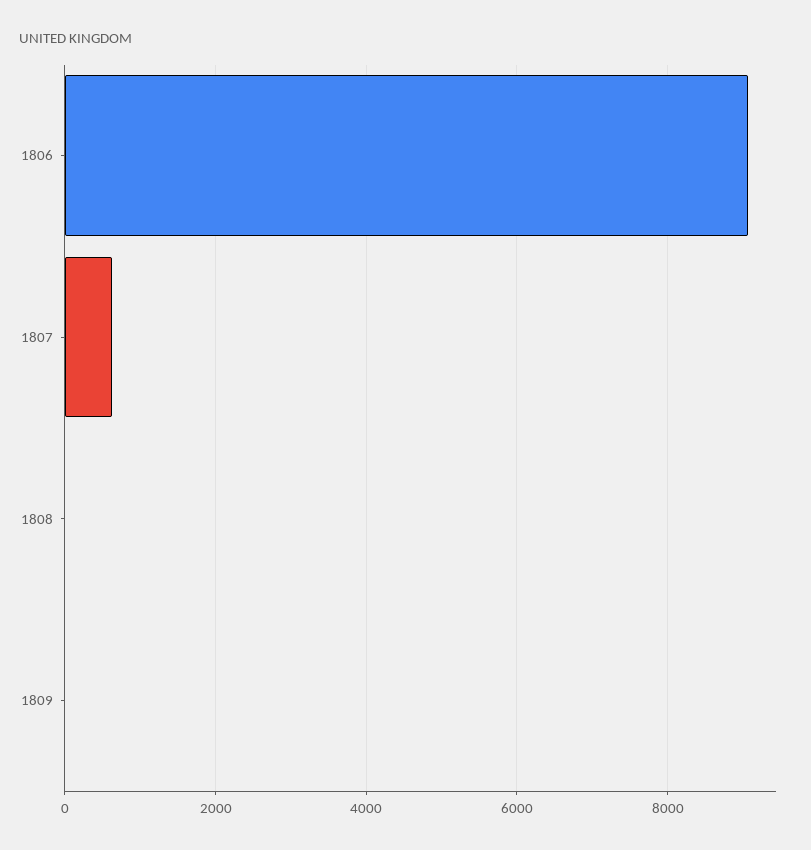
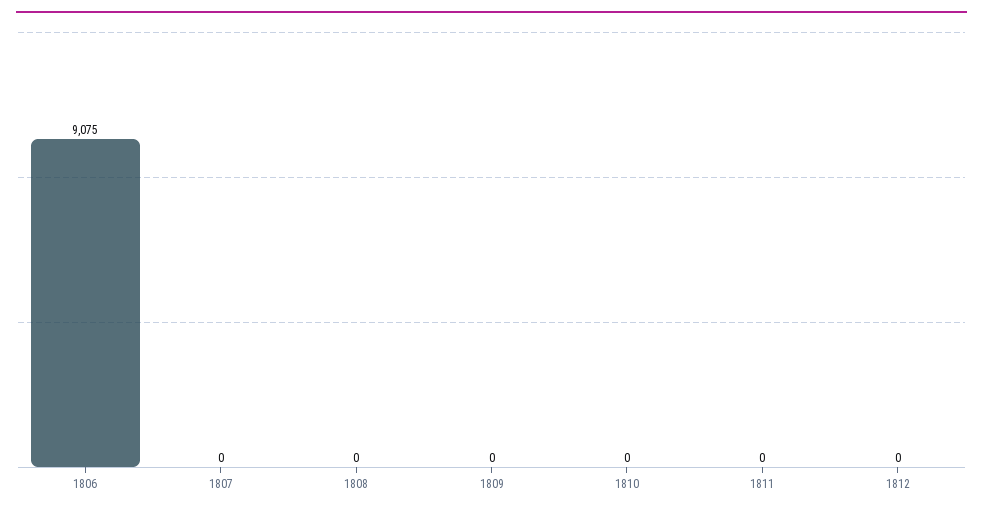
1807: 600 -> 0
1810: none -> 0
1811: none -> 0
1812: none -> 0

